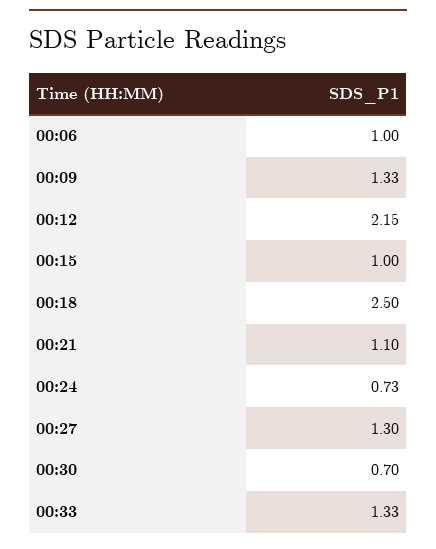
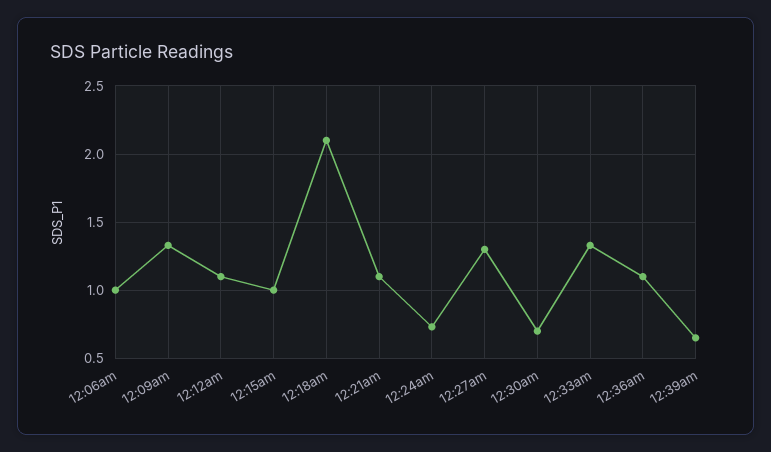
00:12: 2.15 -> 1.1
00:18: 2.5 -> 2.1
12:36am: none -> 1.1
12:39am: none -> 0.65

